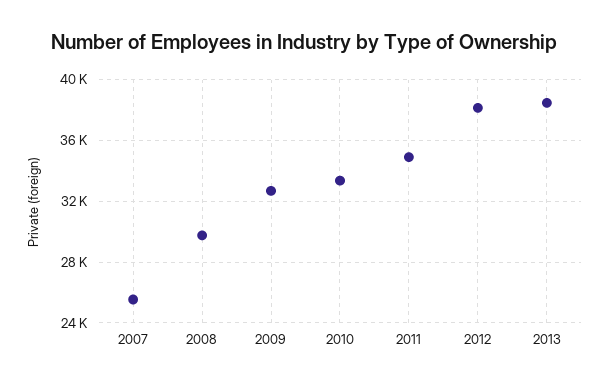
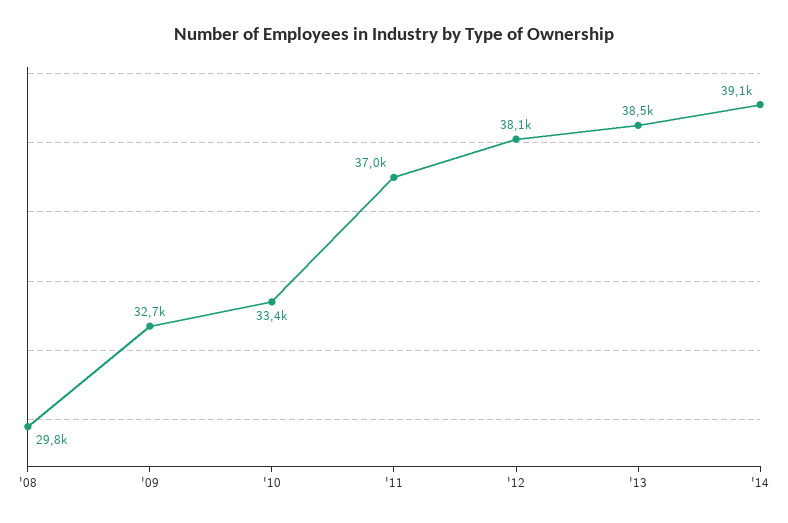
2007: 25500 -> none
2011: 35000 -> 37000
'14: none -> 39100

